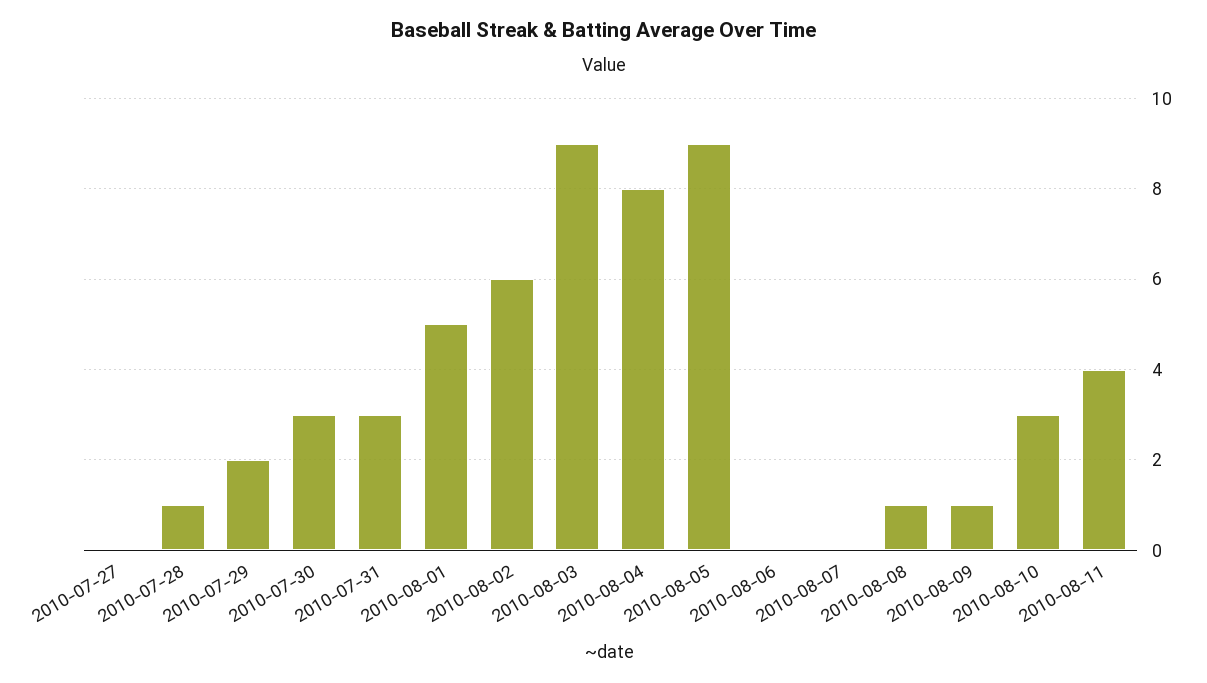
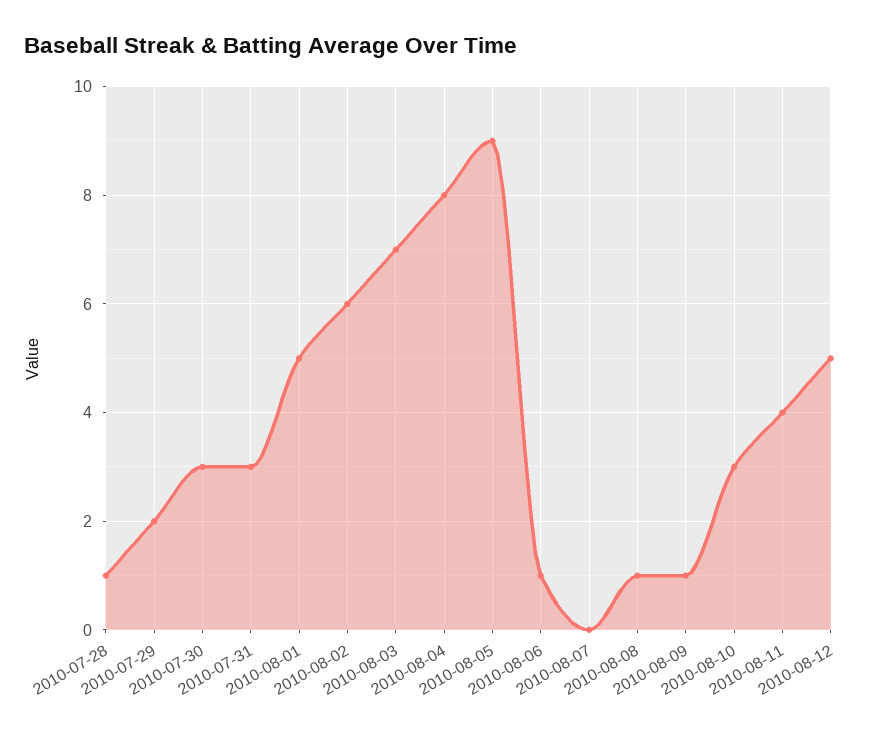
2010-07-27: 0 -> none
2010-08-03: 9 -> 7
2010-08-06: 0 -> 1
2010-08-12: none -> 5

